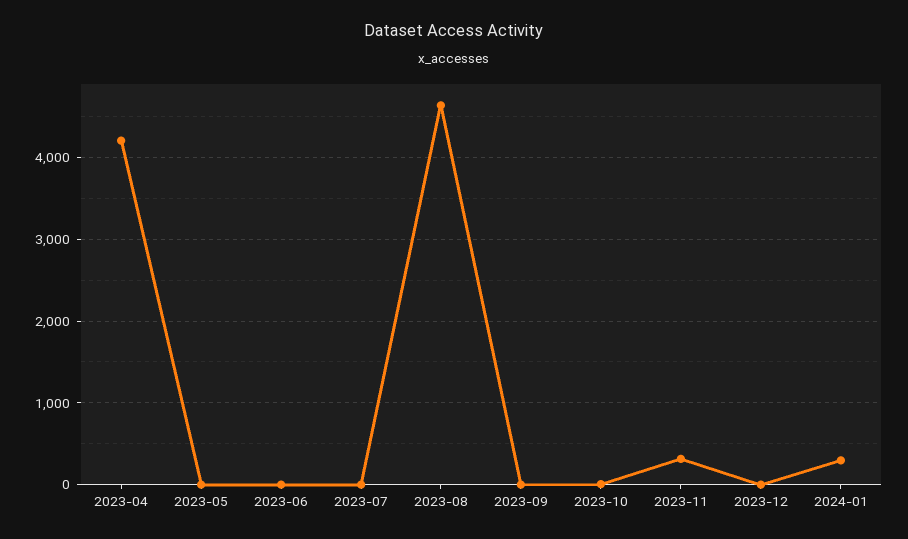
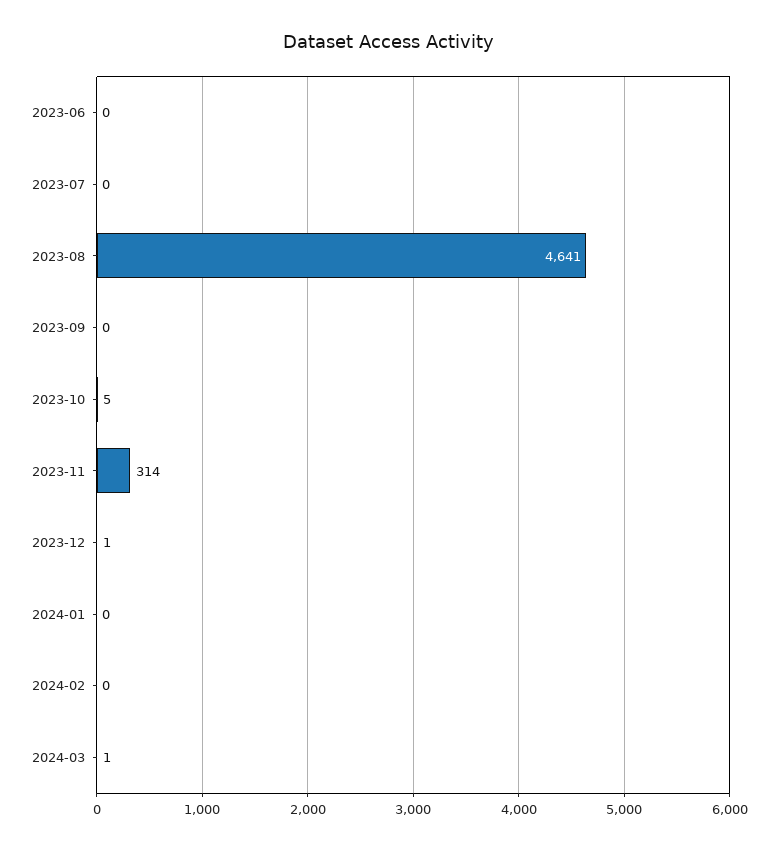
2023-04: 4200 -> none
2023-05: 0 -> none
2024-01: 300 -> 0
2024-02: none -> 0
2024-03: none -> 1

